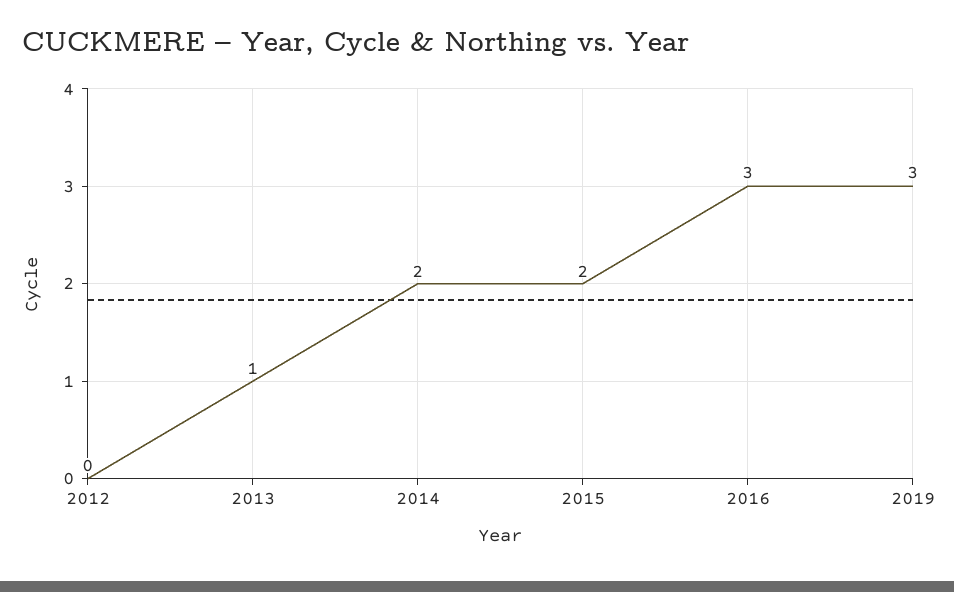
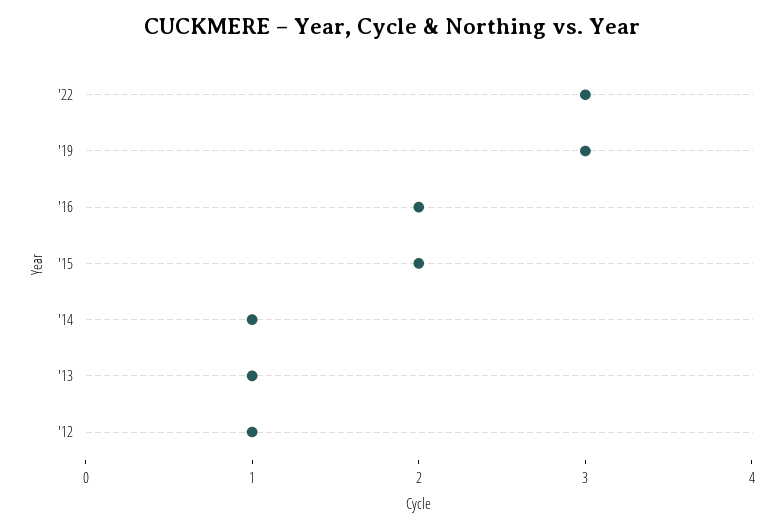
2012: 0 -> 1
2014: 2 -> 1
2016: 3 -> 2
'22: none -> 3

